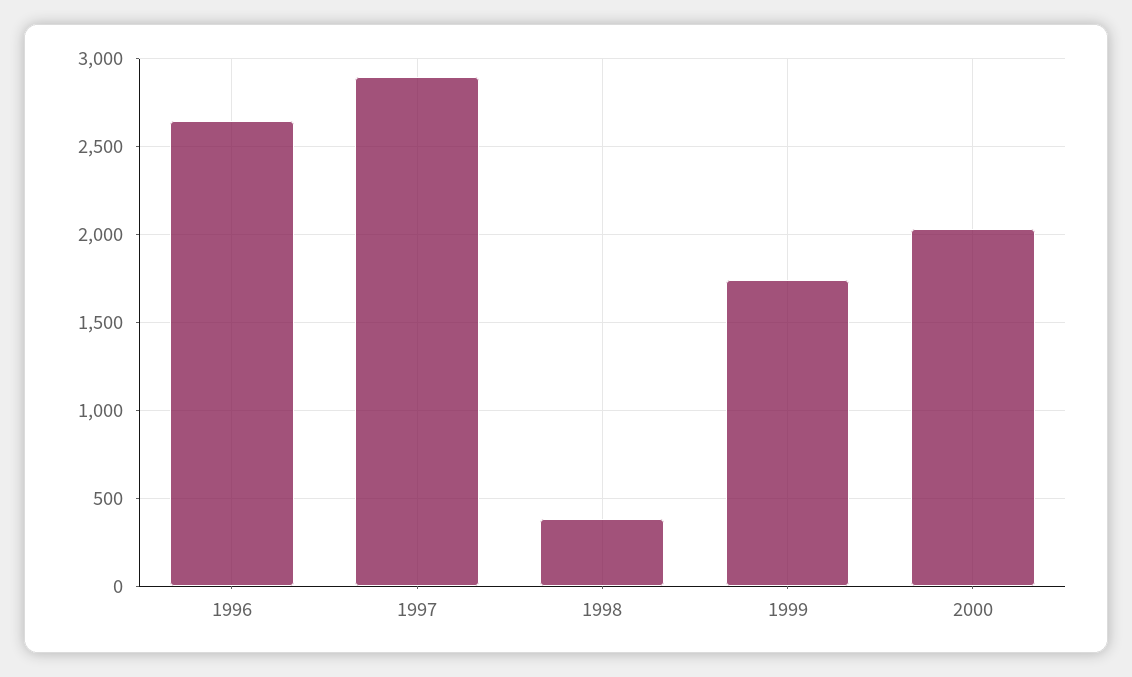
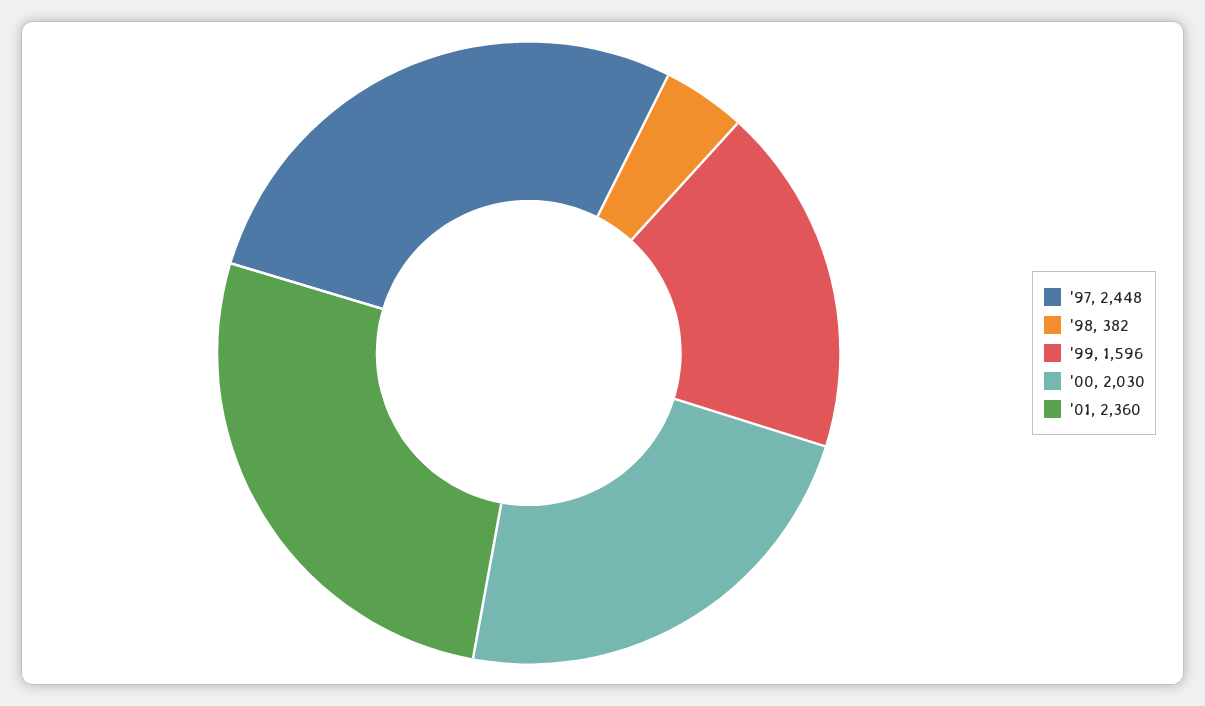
1996: 2650 -> none
1997: 2900 -> 2448
1999: 1750 -> 1596
'01: none -> 2360

